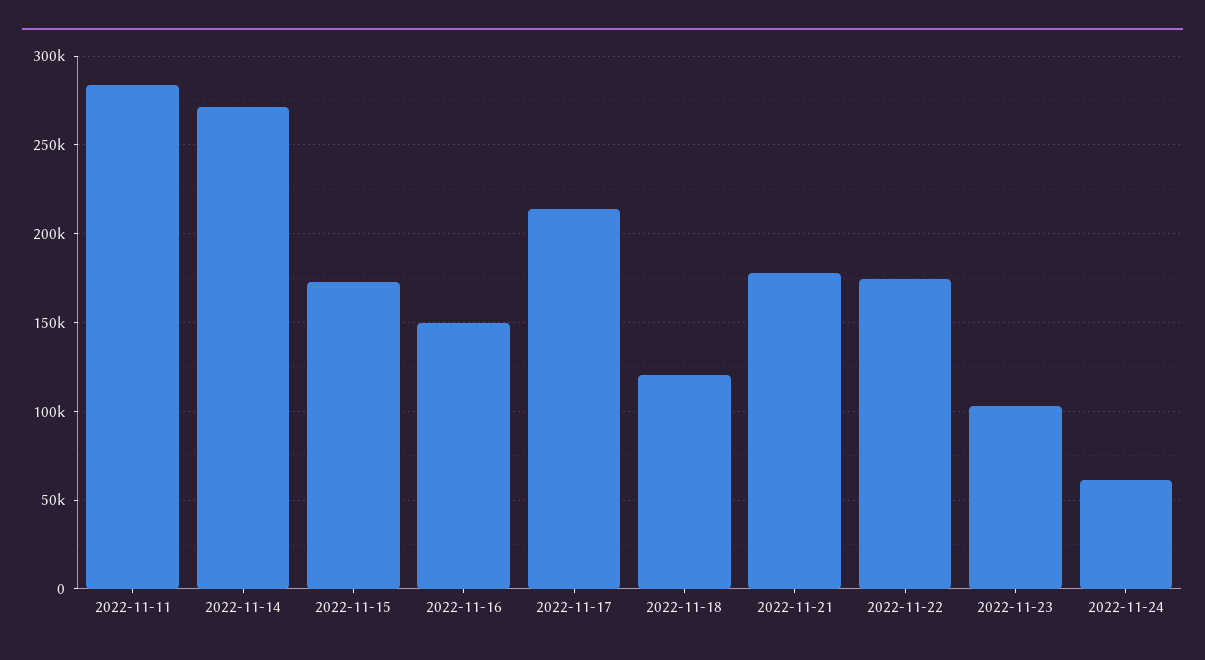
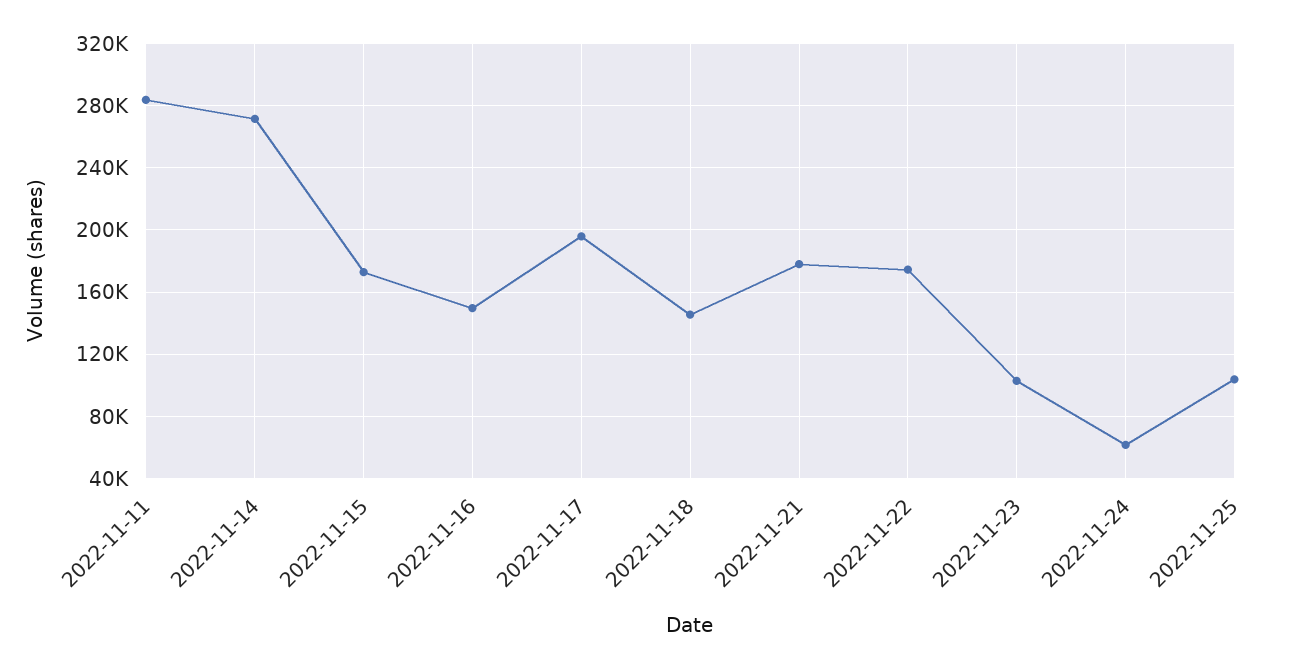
2022-11-17: 215000 -> 195000
2022-11-18: 120000 -> 145000
2022-11-25: none -> 105000

